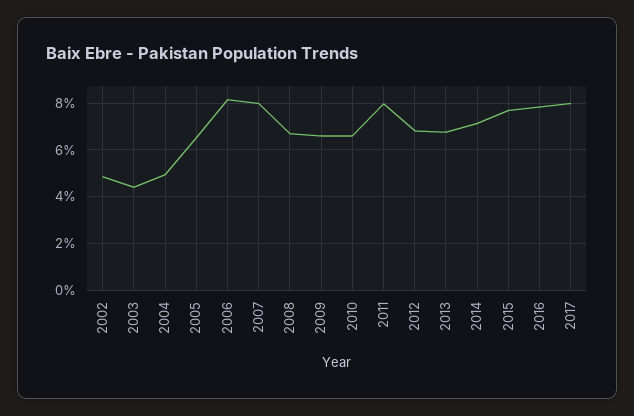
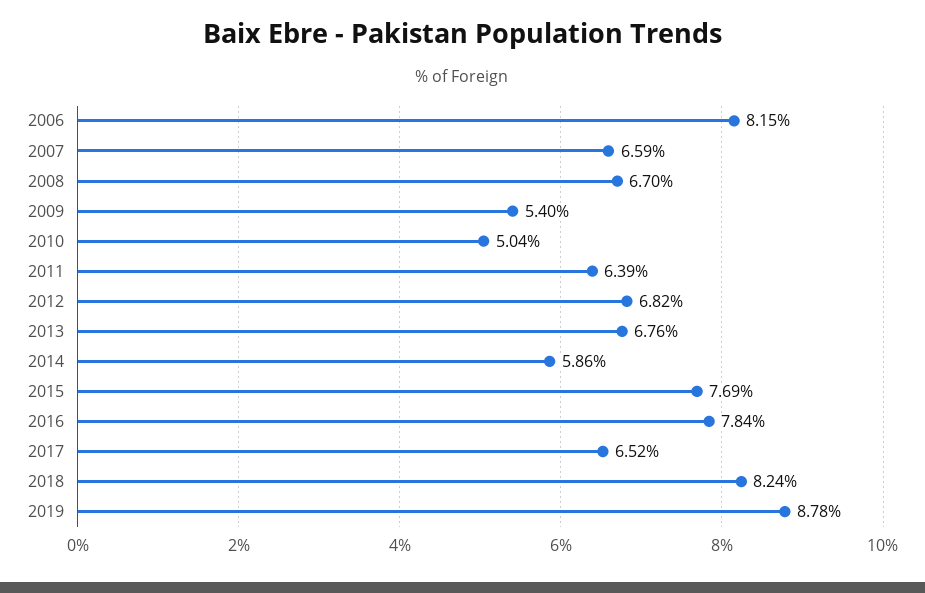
2002: 5 -> none
2003: 4.5 -> none
2004: 5 -> none
2005: 6.5 -> none
2007: 8 -> 6.59
2009: 6.5 -> 5.4
2010: 6.5 -> 5.04
2011: 8 -> 6.39
2014: 7 -> 5.86
2017: 8 -> 6.52
2018: none -> 8.24
2019: none -> 8.78

